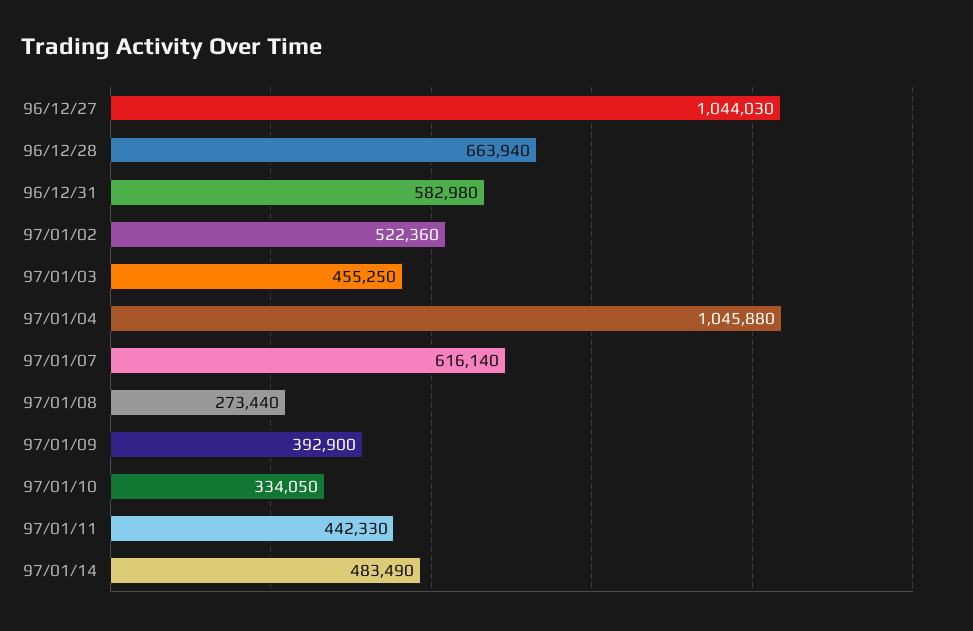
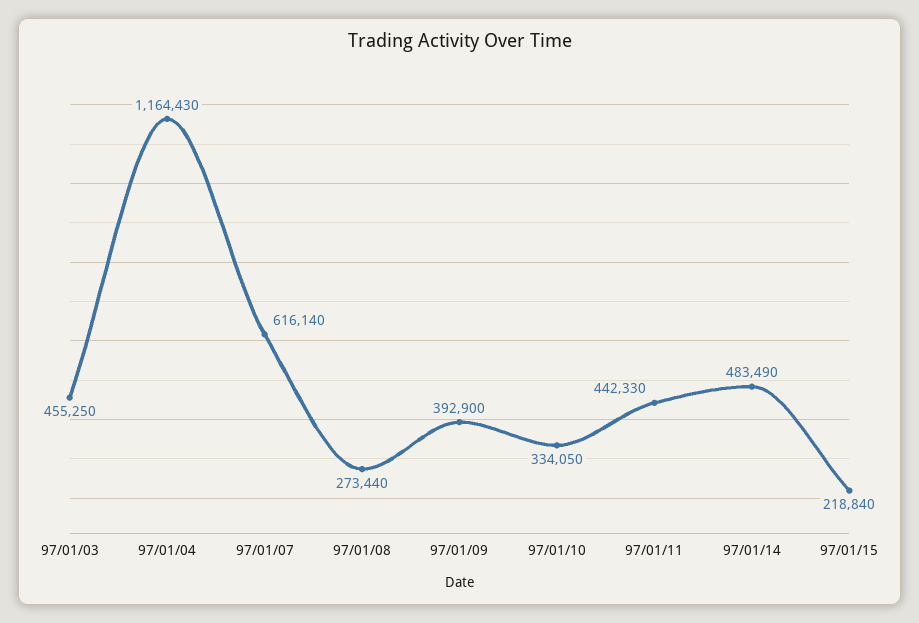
96/12/27: 1044030 -> none
96/12/28: 663940 -> none
96/12/31: 582980 -> none
97/01/02: 522360 -> none
97/01/04: 1045880 -> 1164430
97/01/15: none -> 218840

